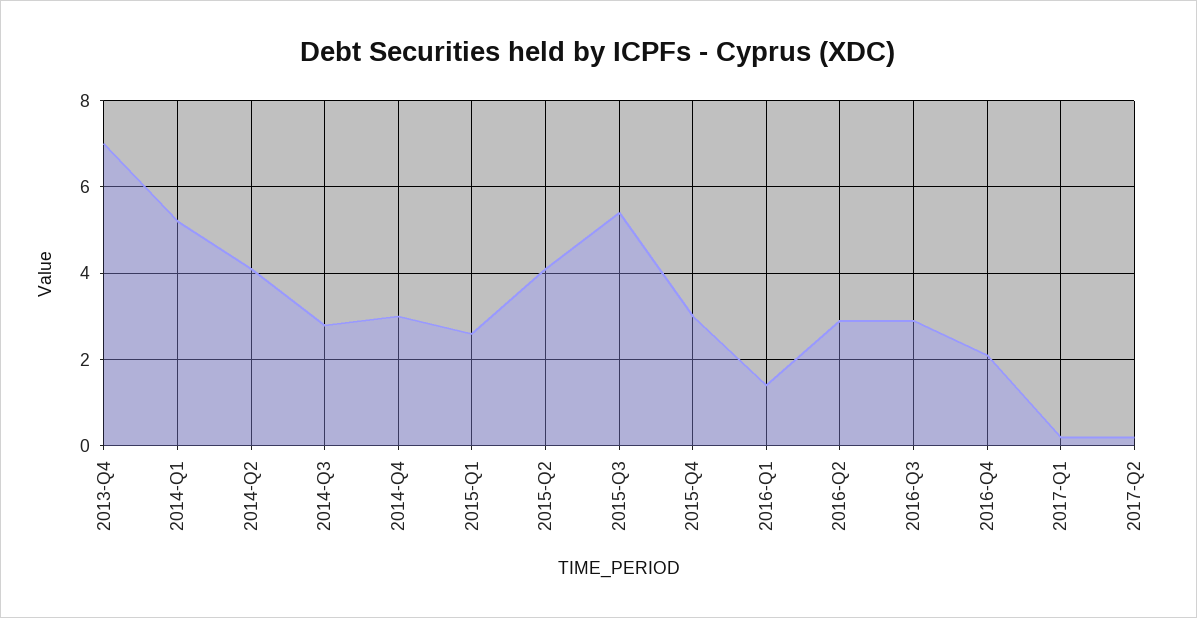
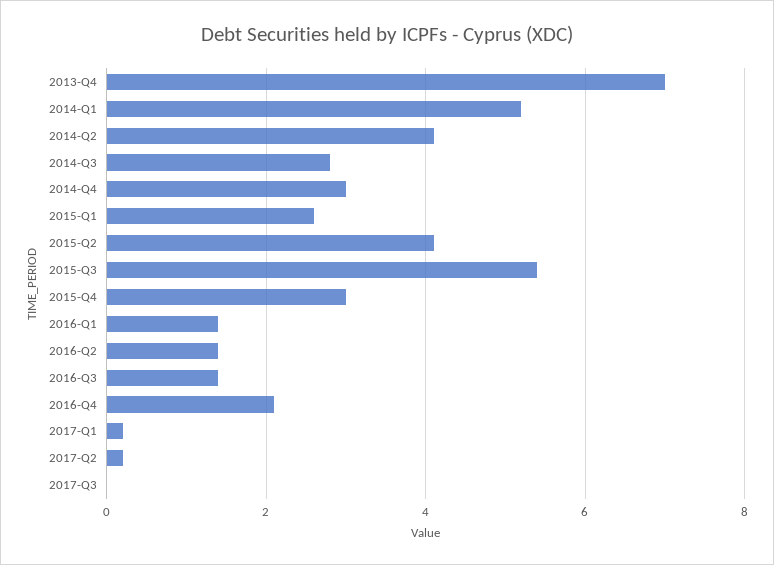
2016-Q2: 3 -> 1.5
2016-Q3: 3 -> 1.5
2017-Q3: none -> 0

